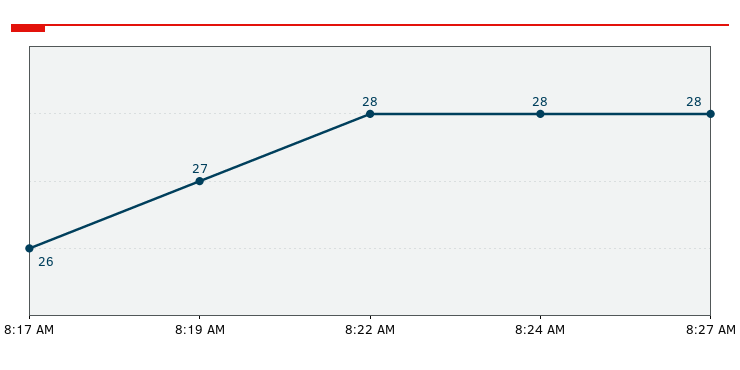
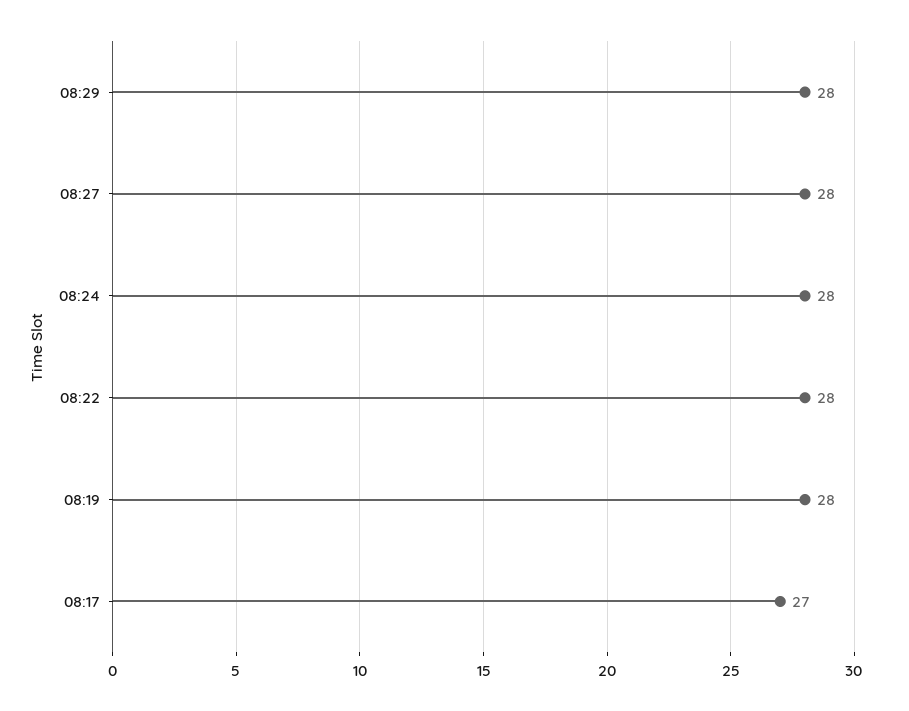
8:17 AM: 26 -> 27
8:19 AM: 27 -> 28
08:29: none -> 28

